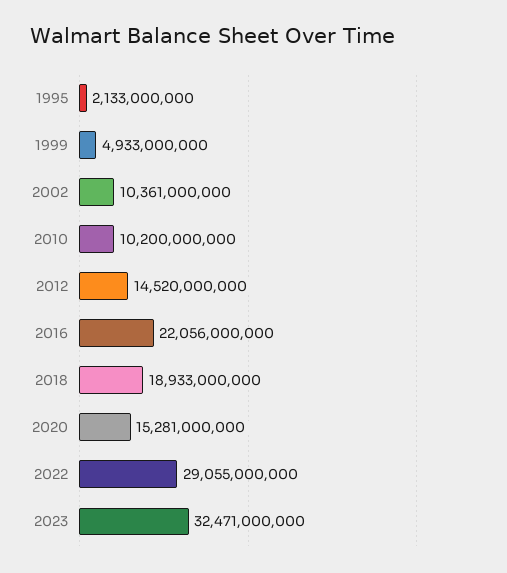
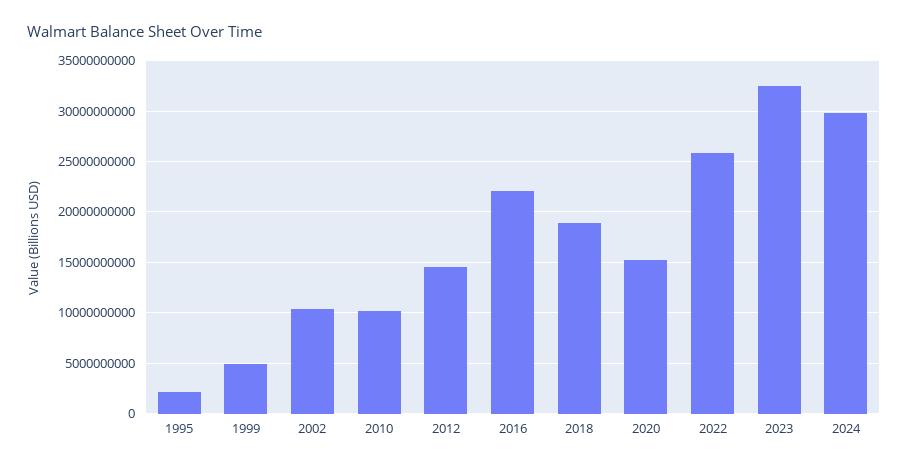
2022: 29055000000 -> 26000000000
2024: none -> 30000000000

